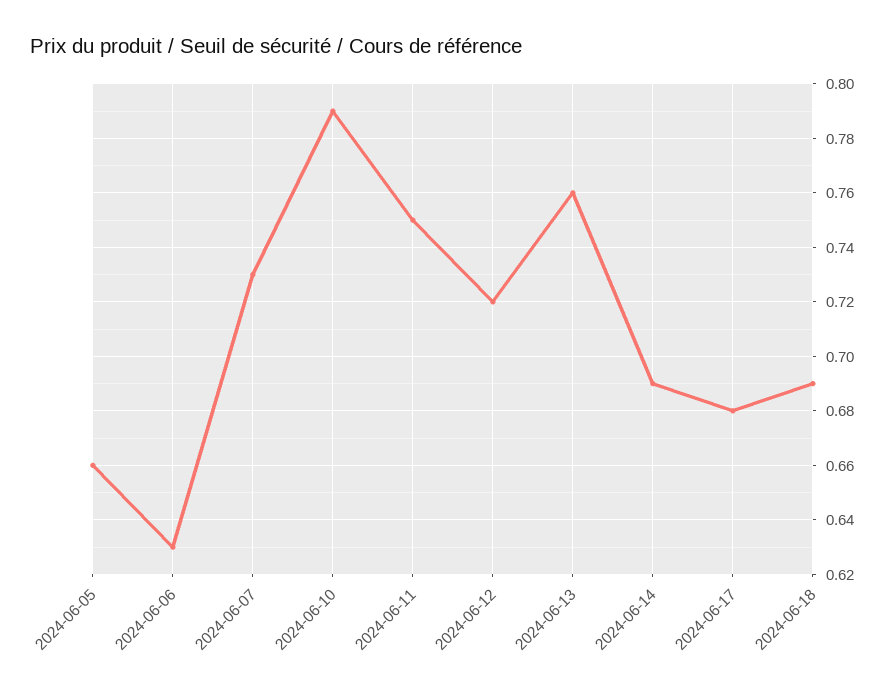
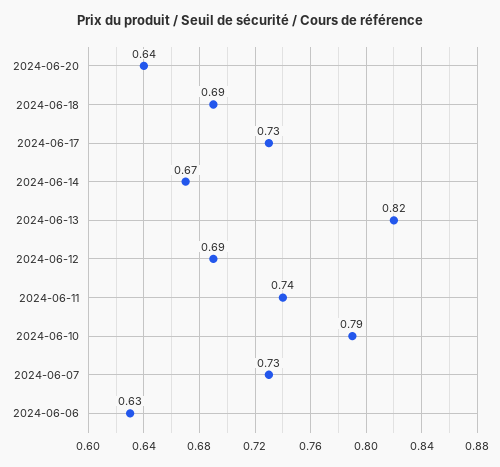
2024-06-05: 0.66 -> none
2024-06-11: 0.75 -> 0.74
2024-06-12: 0.72 -> 0.69
2024-06-13: 0.76 -> 0.82
2024-06-14: 0.69 -> 0.67
2024-06-17: 0.68 -> 0.73
2024-06-20: none -> 0.64

